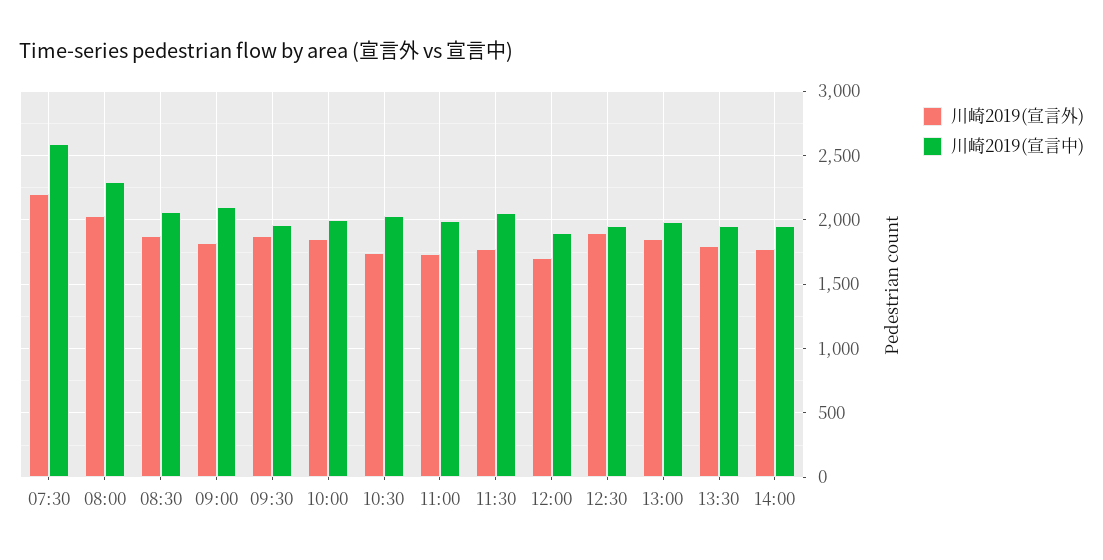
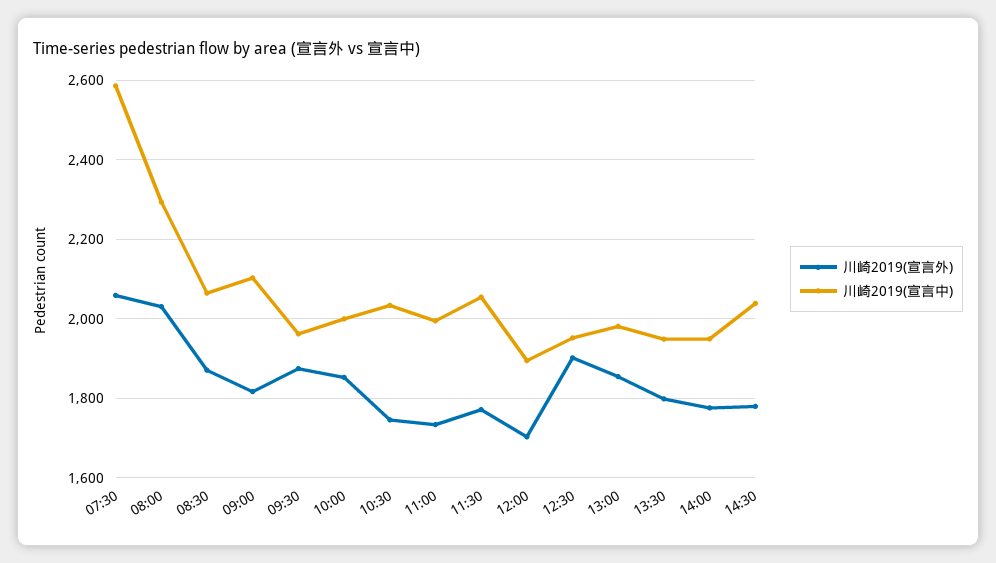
川崎2019(宣言外), 07:30: 2200 -> 2060
川崎2019(宣言外), 14:30: none -> 1780
川崎2019(宣言中), 14:30: none -> 2040

